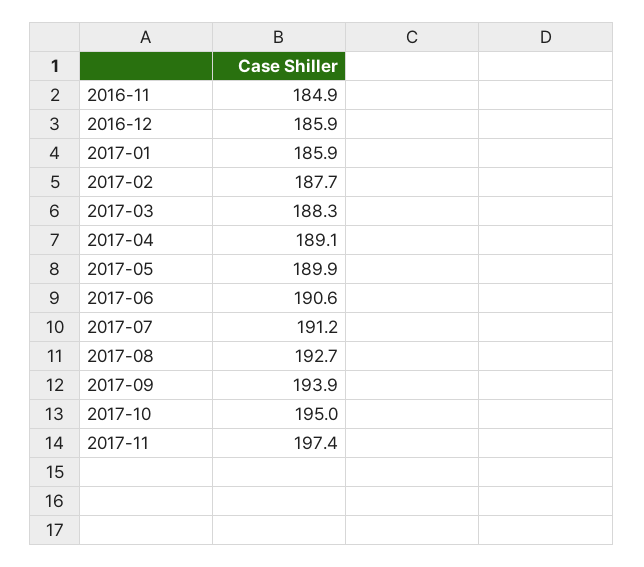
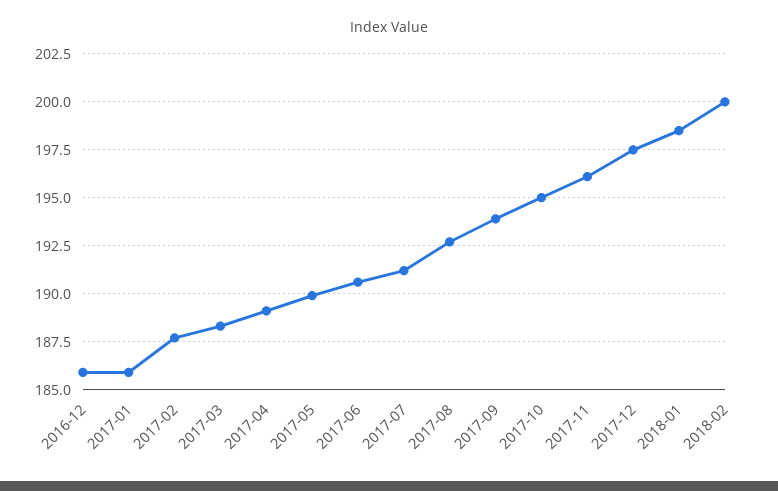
2016-11: 184.9 -> none
2017-11: 197.4 -> 196
2017-12: none -> 197.5
2018-01: none -> 198.5
2018-02: none -> 200

